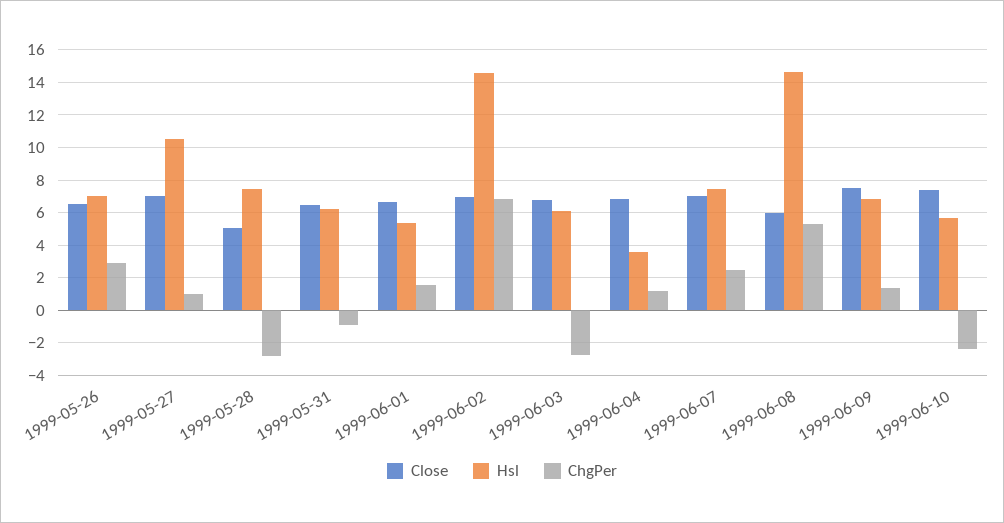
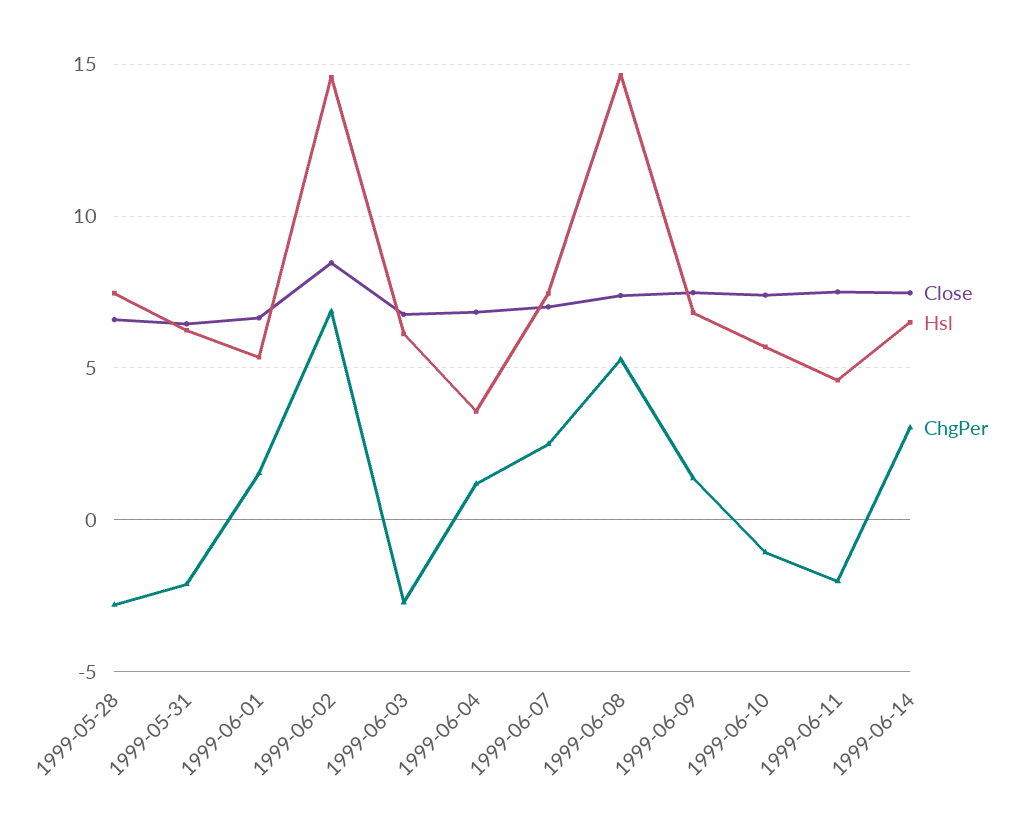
Close, 1999-05-26: 6.5 -> none
Hsl, 1999-05-26: 7 -> none
ChgPer, 1999-05-26: 3 -> none
Close, 1999-05-27: 7 -> none
Hsl, 1999-05-27: 10.5 -> none
ChgPer, 1999-05-27: 1 -> none
Close, 1999-05-28: 5 -> 6.5
ChgPer, 1999-05-31: -1 -> -2
Close, 1999-06-02: 7 -> 8.5
Close, 1999-06-08: 6 -> 7.5
ChgPer, 1999-06-10: -2.5 -> -1
Close, 1999-06-11: none -> 7.5
Hsl, 1999-06-11: none -> 4.5
ChgPer, 1999-06-11: none -> -2
Close, 1999-06-14: none -> 7.5
Hsl, 1999-06-14: none -> 6.5
ChgPer, 1999-06-14: none -> 3

